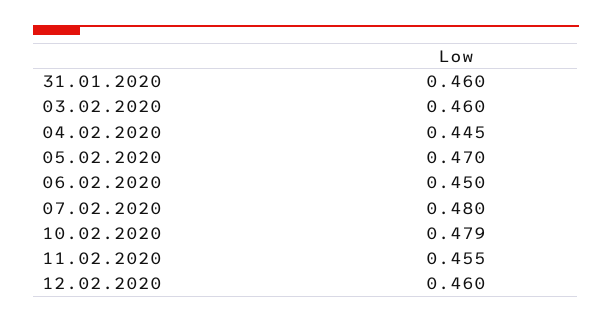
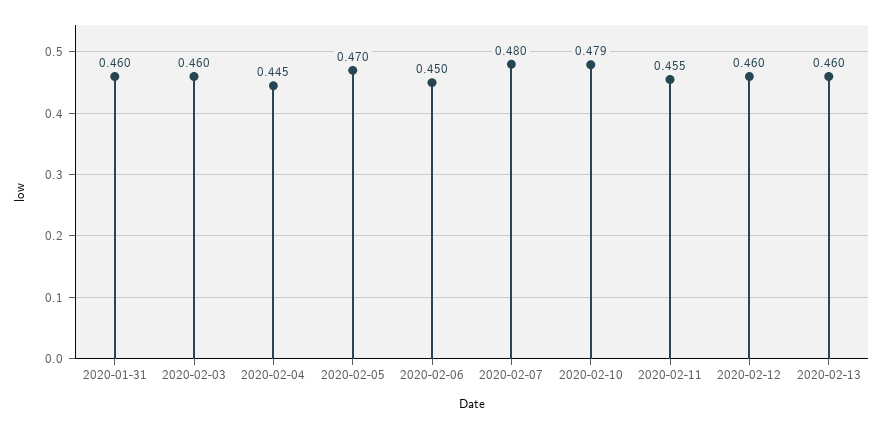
2020-02-13: none -> 0.46

